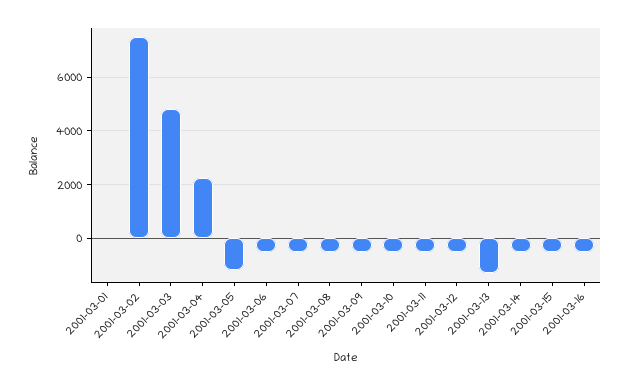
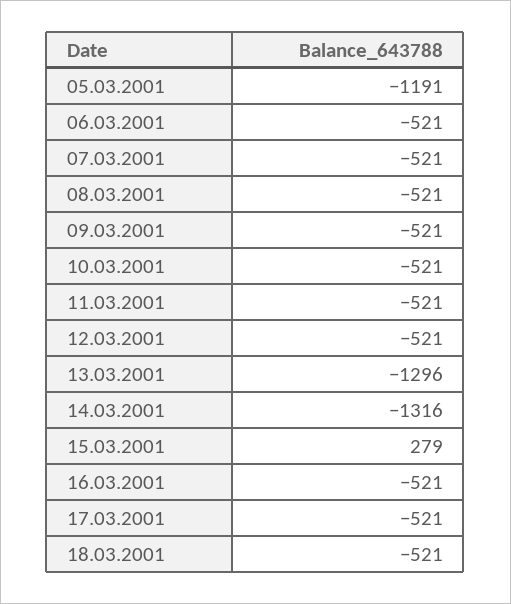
2001-03-01: 0 -> none
2001-03-02: 7500 -> none
2001-03-03: 4750 -> none
2001-03-04: 2250 -> none
2001-03-14: -500 -> -1316
2001-03-15: -500 -> 279
17.03.2001: none -> -521
18.03.2001: none -> -521

